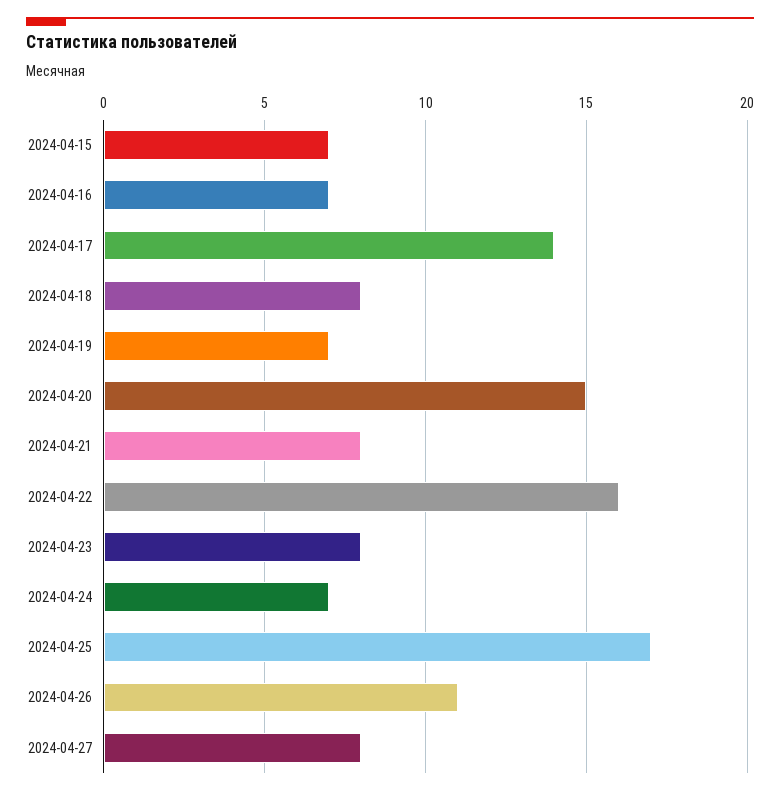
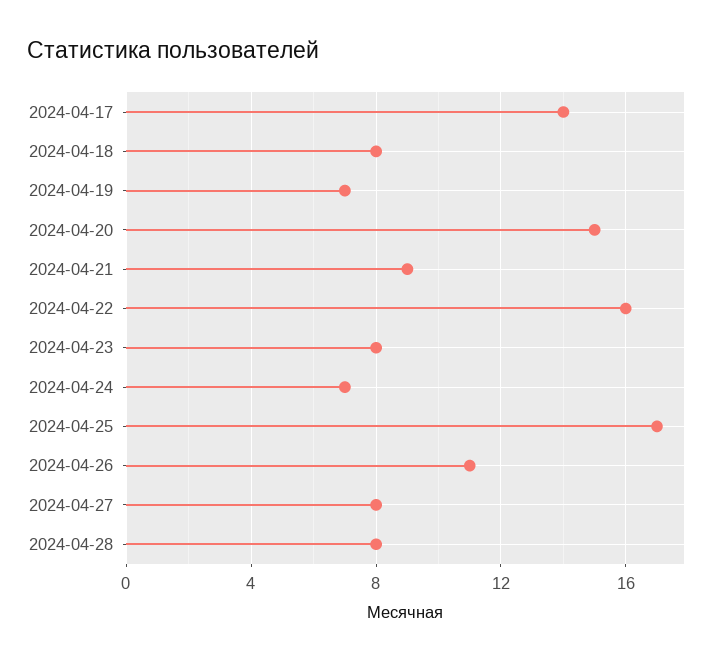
2024-04-15: 7 -> none
2024-04-16: 7 -> none
2024-04-21: 8 -> 9
2024-04-28: none -> 8

